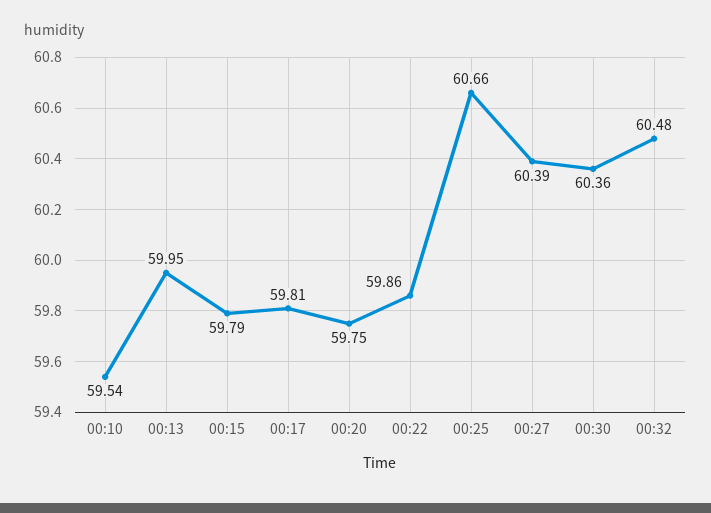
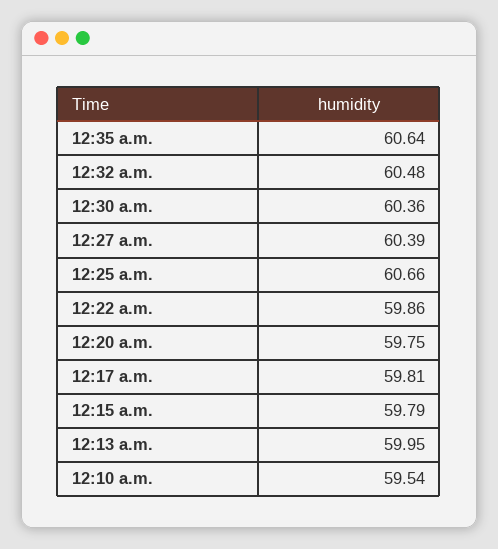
12:35 a.m.: none -> 60.64

